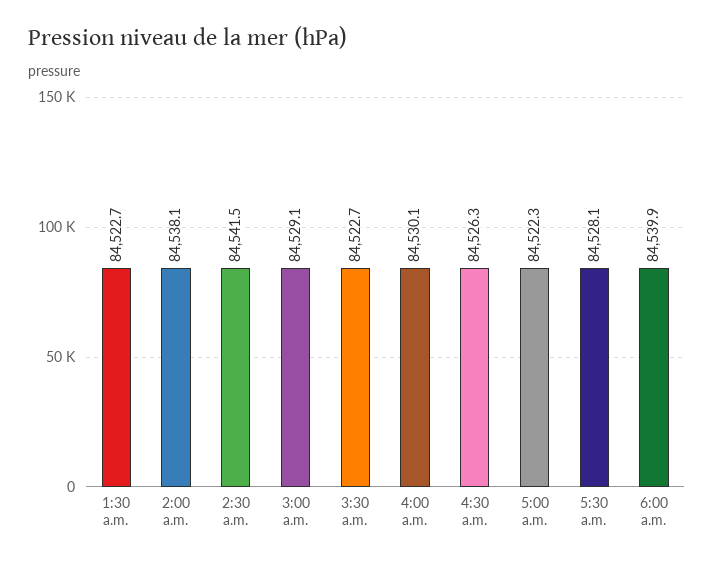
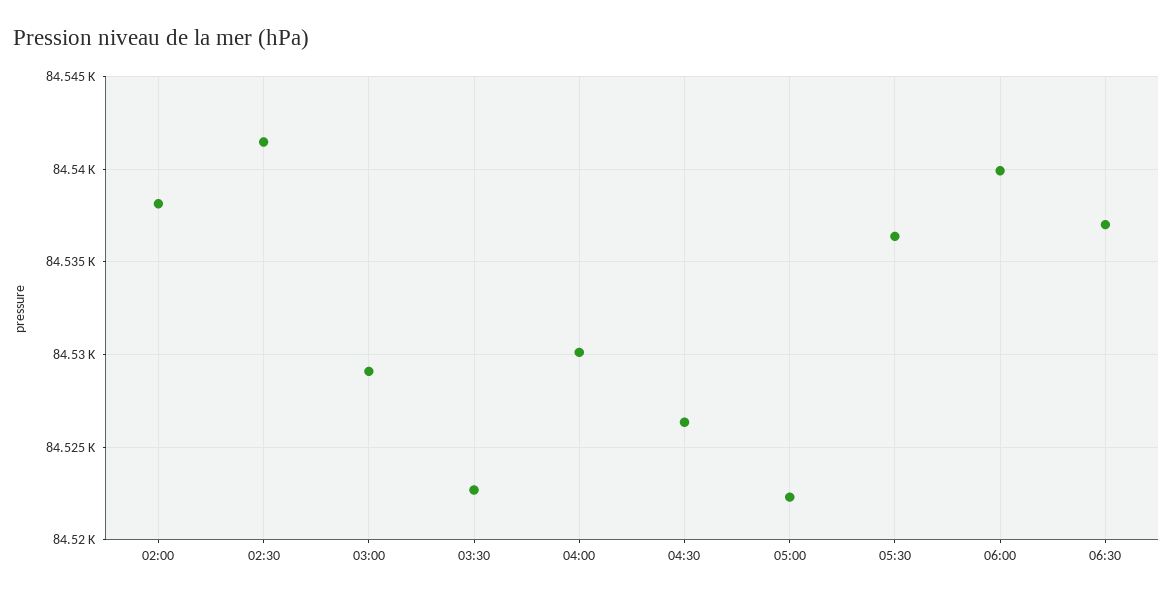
1:30 a.m.: 84522.7 -> none
5:30 a.m.: 84528.1 -> 84536.5
06:30: none -> 84537

